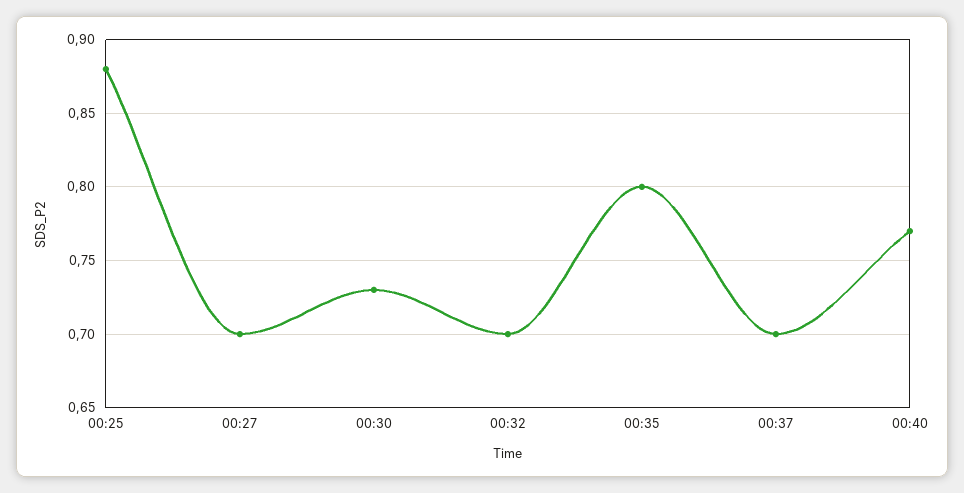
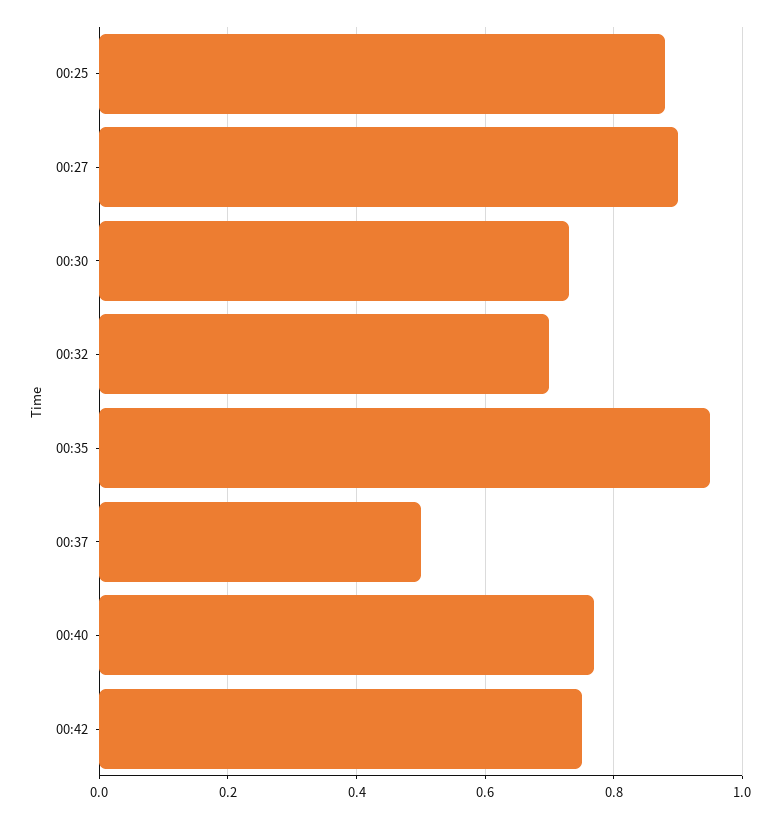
00:27: 0.7 -> 0.9
00:35: 0.8 -> 0.95
00:37: 0.7 -> 0.5
00:42: none -> 0.75

